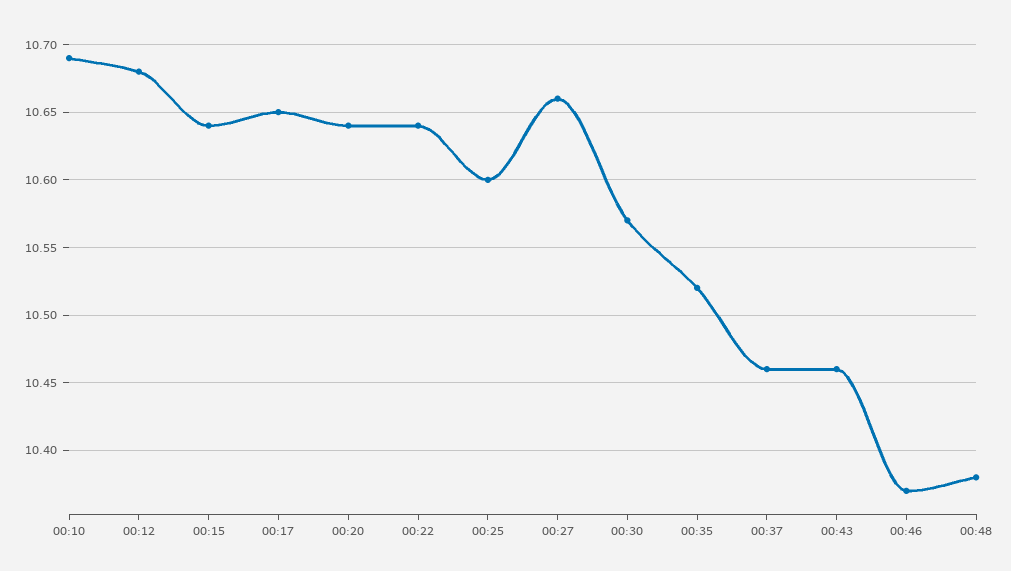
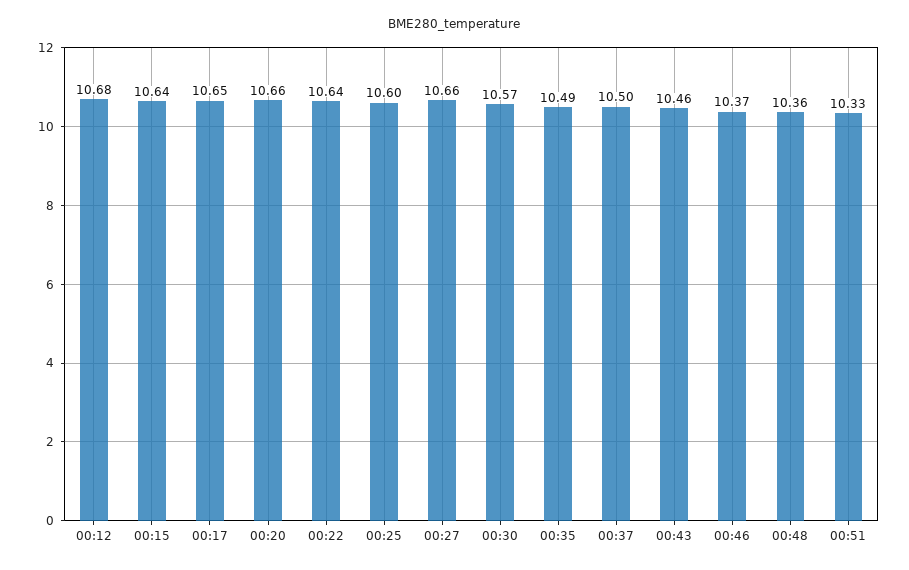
00:10: 10.69 -> none
00:20: 10.64 -> 10.66
00:35: 10.52 -> 10.49
00:37: 10.46 -> 10.5
00:48: 10.38 -> 10.36
00:51: none -> 10.33

